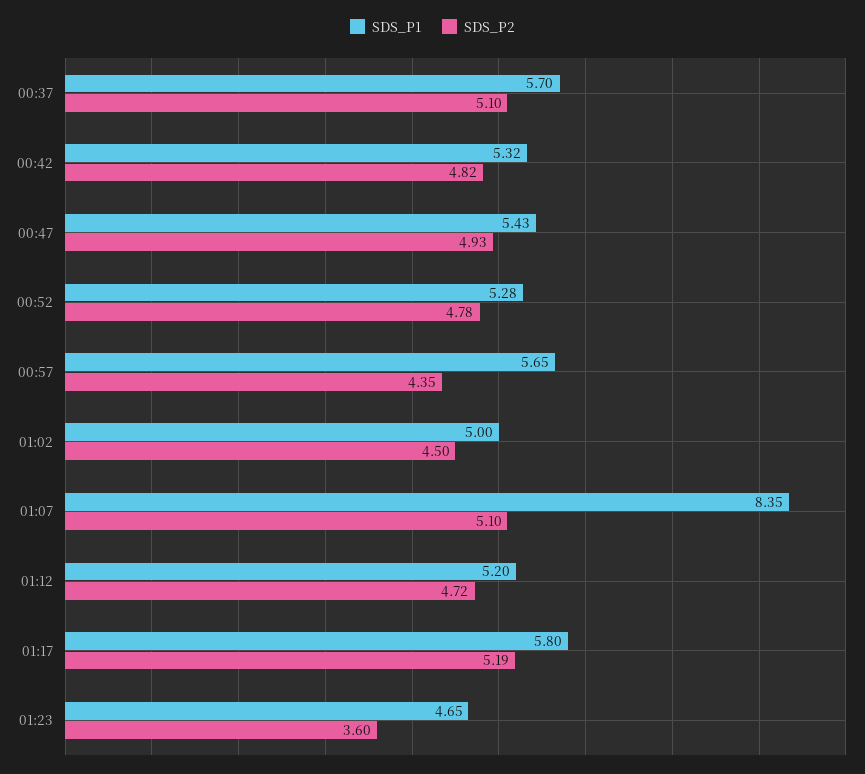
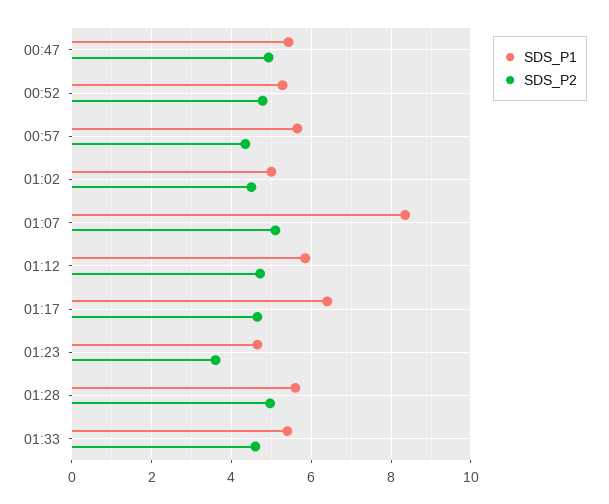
SDS_P1, 00:37: 5.7 -> none
SDS_P2, 00:37: 5.1 -> none
SDS_P1, 00:42: 5.32 -> none
SDS_P2, 00:42: 4.82 -> none
SDS_P1, 01:12: 5.2 -> 5.8
SDS_P1, 01:17: 5.8 -> 6.4
SDS_P2, 01:17: 5.19 -> 4.6
SDS_P1, 01:28: none -> 5.6
SDS_P2, 01:28: none -> 5
SDS_P1, 01:33: none -> 5.4
SDS_P2, 01:33: none -> 4.6

